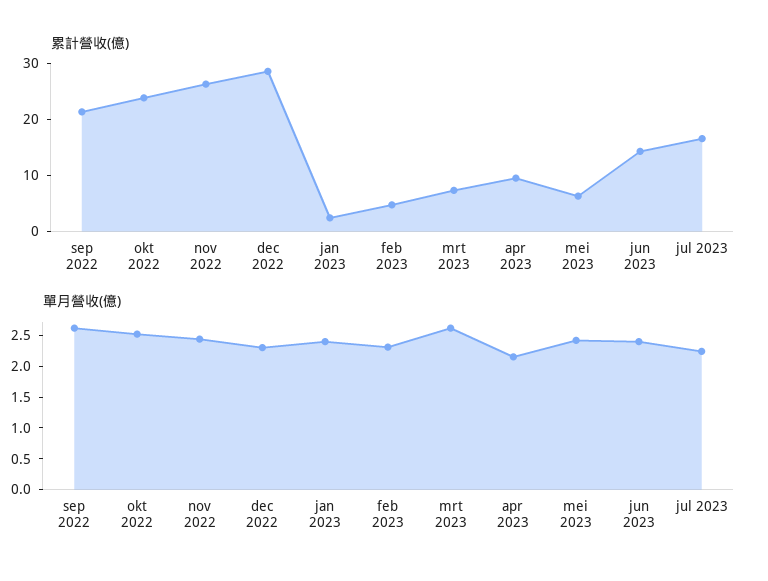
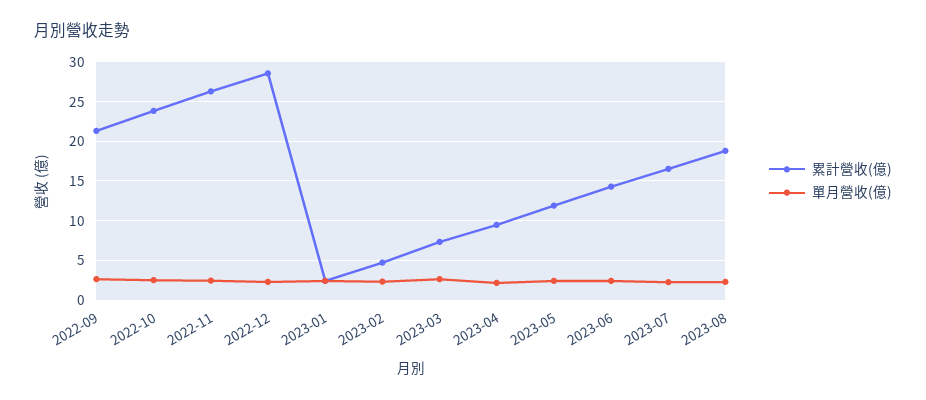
累計營收(億), mei 2023: 6 -> 12
累計營收(億), 2023-08: none -> 19
單月營收(億), 2023-08: none -> 2

